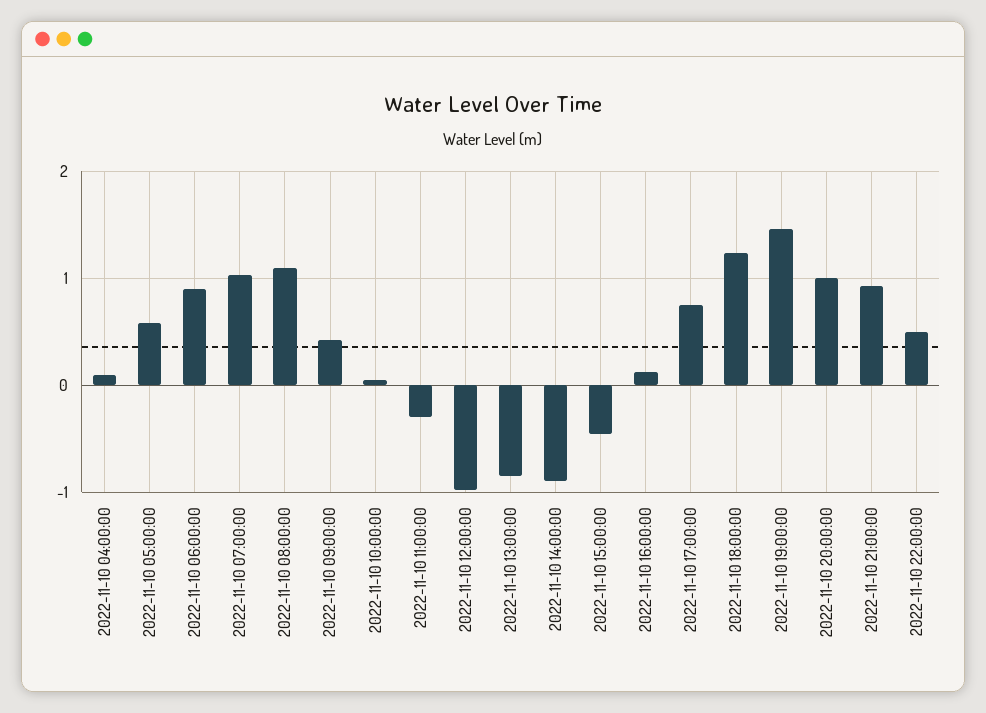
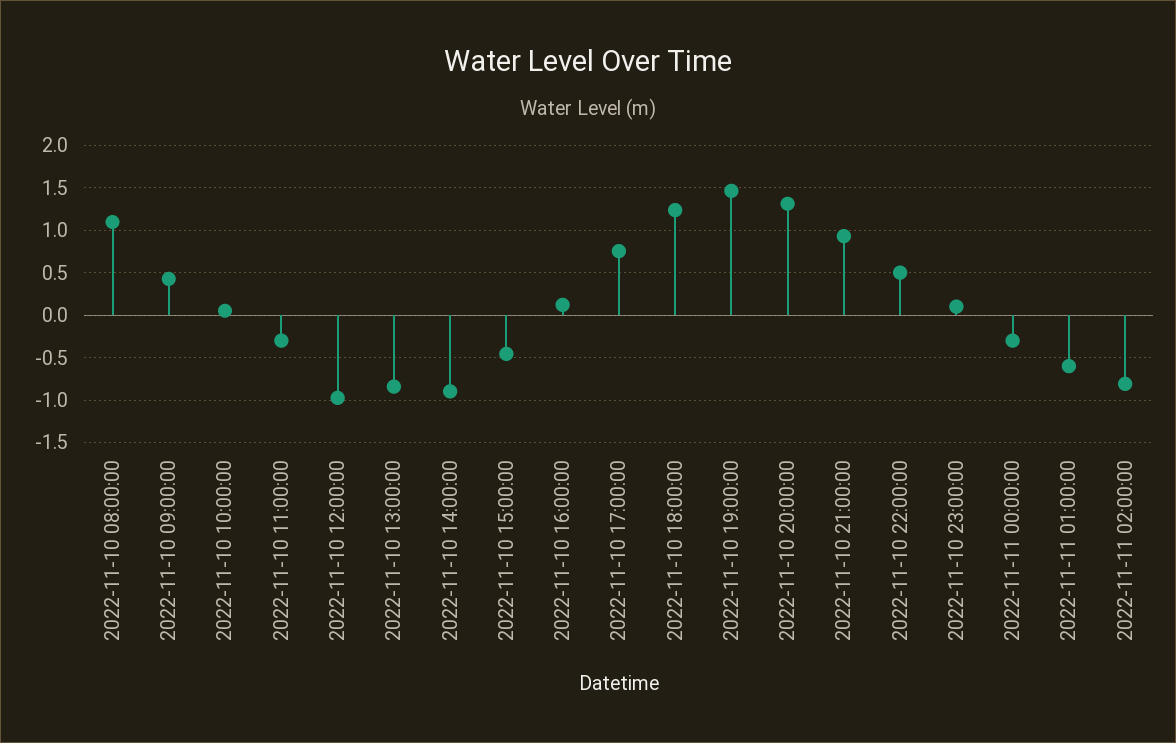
2022-11-10 04:00:00: 0.1 -> none
2022-11-10 05:00:00: 0.6 -> none
2022-11-10 06:00:00: 0.9 -> none
2022-11-10 07:00:00: 1 -> none
2022-11-10 20:00:00: 1 -> 1.3
2022-11-10 23:00:00: none -> 0.1
2022-11-11 00:00:00: none -> -0.3
2022-11-11 01:00:00: none -> -0.6
2022-11-11 02:00:00: none -> -0.8

